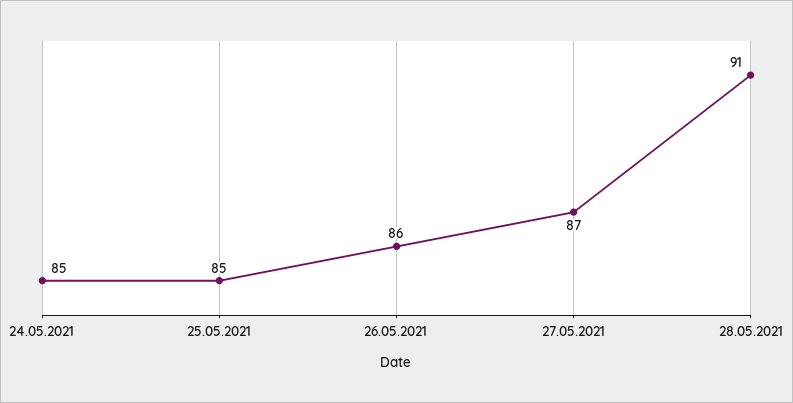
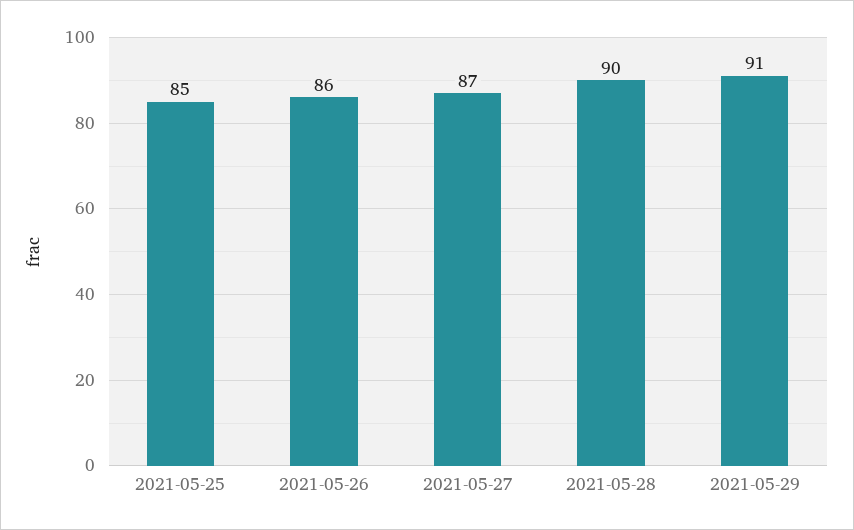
24.05.2021: 85 -> none
28.05.2021: 91 -> 90
2021-05-29: none -> 91

